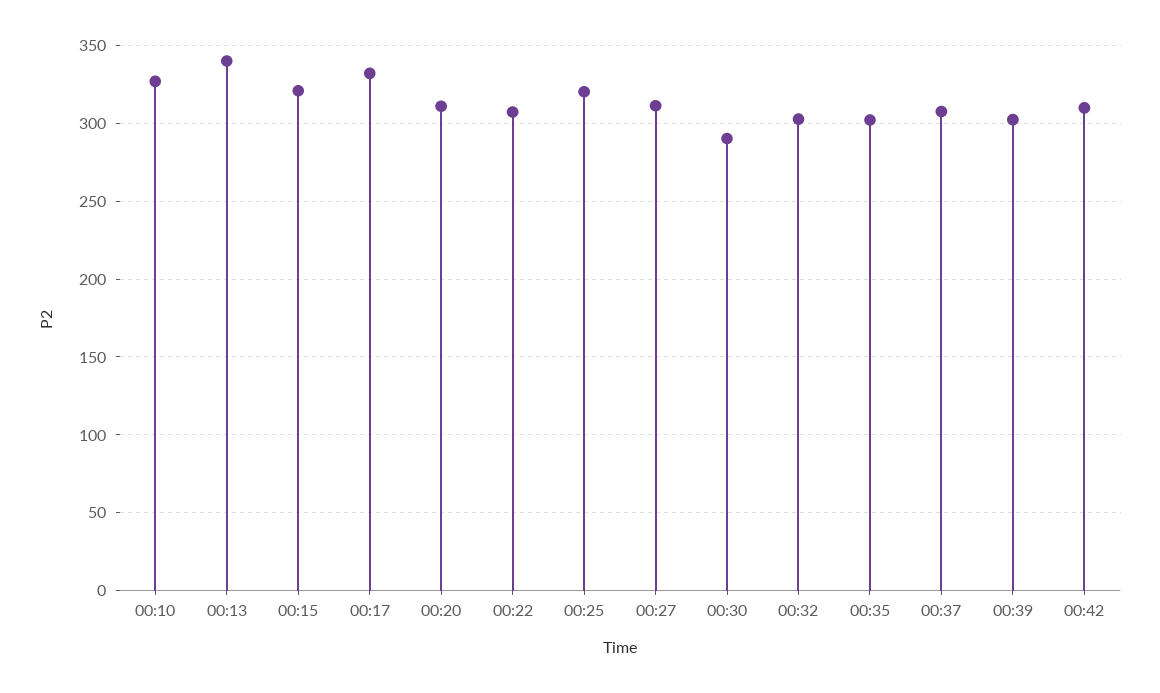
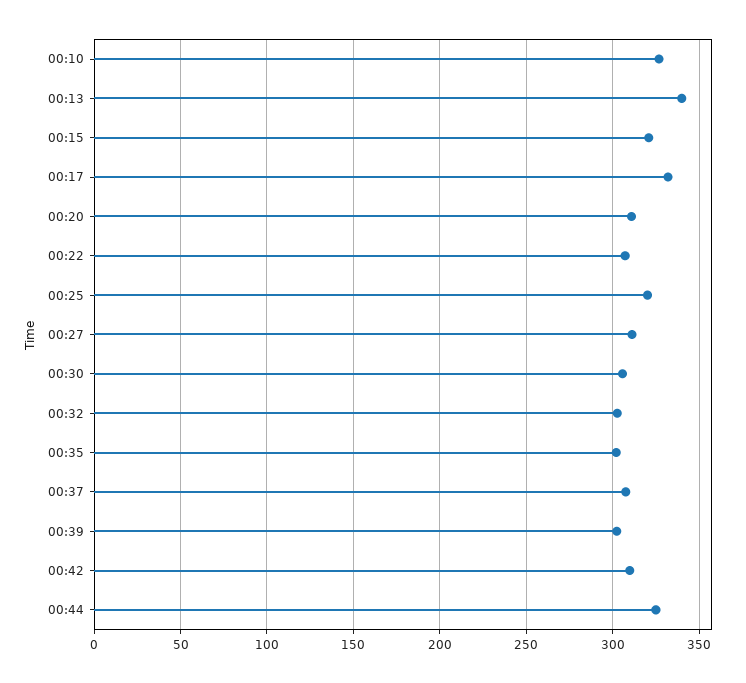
00:30: 290 -> 305
00:44: none -> 325

